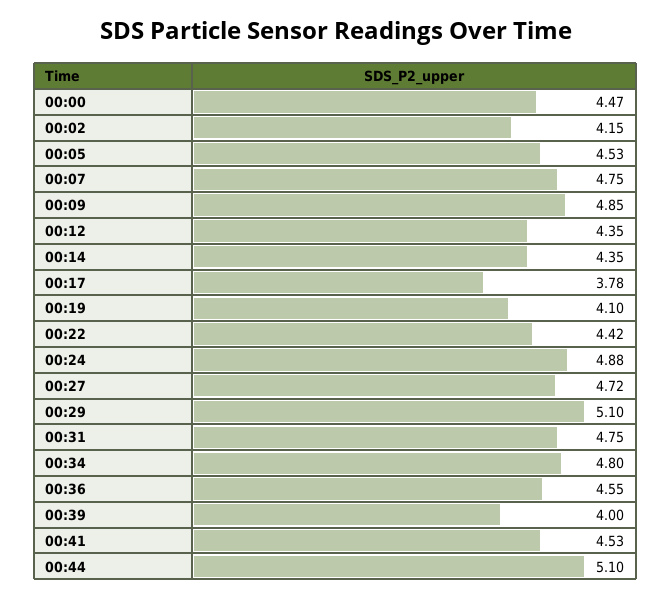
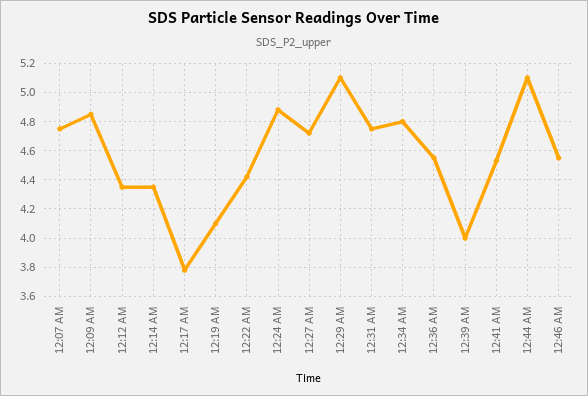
00:00: 4.47 -> none
00:02: 4.15 -> none
00:05: 4.53 -> none
12:46 AM: none -> 4.55

